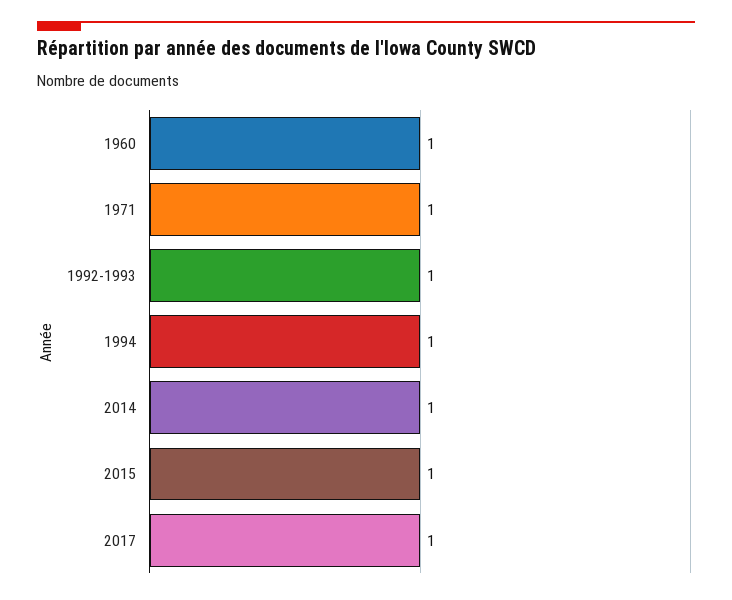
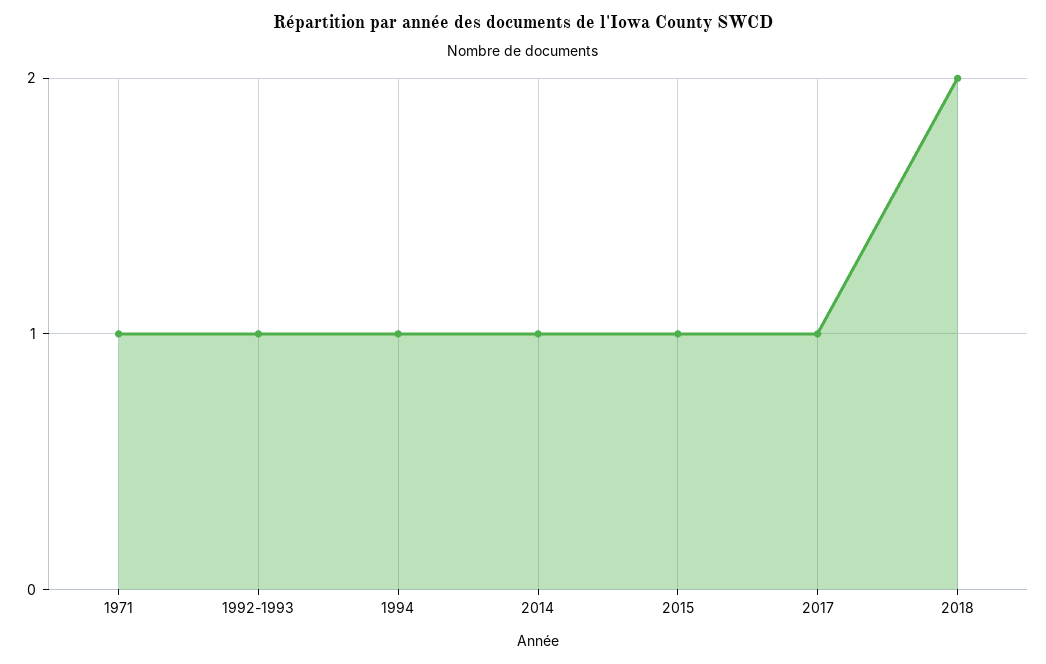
1960: 1 -> none
2018: none -> 2

